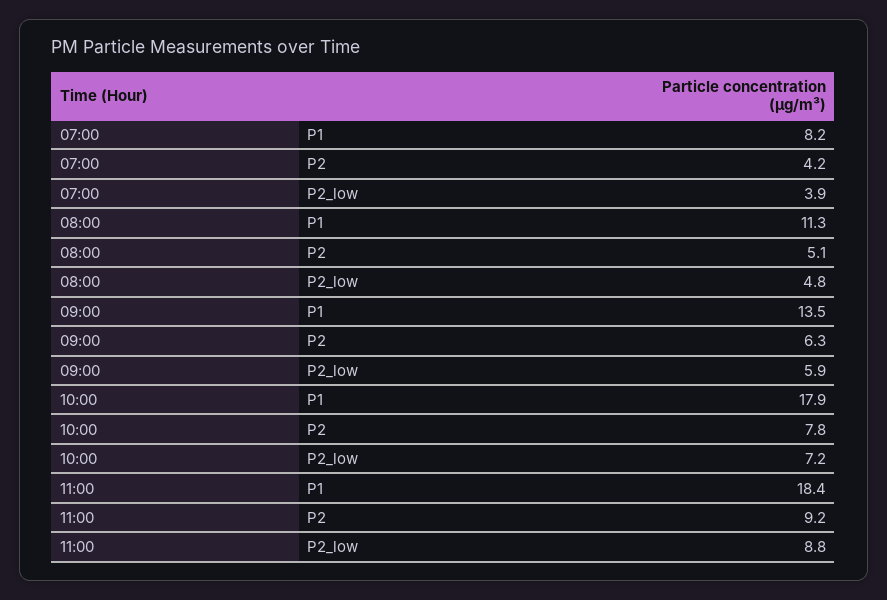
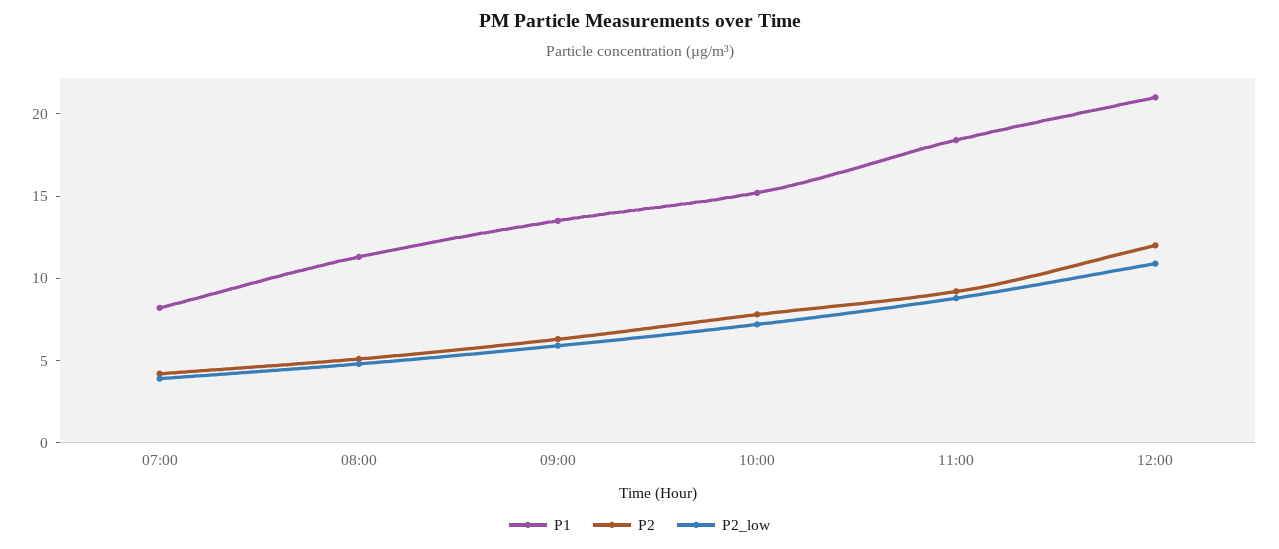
P1, 10:00: 17.9 -> 15
P1, 12:00: none -> 21
P2, 12:00: none -> 12
P2_low, 12:00: none -> 11

